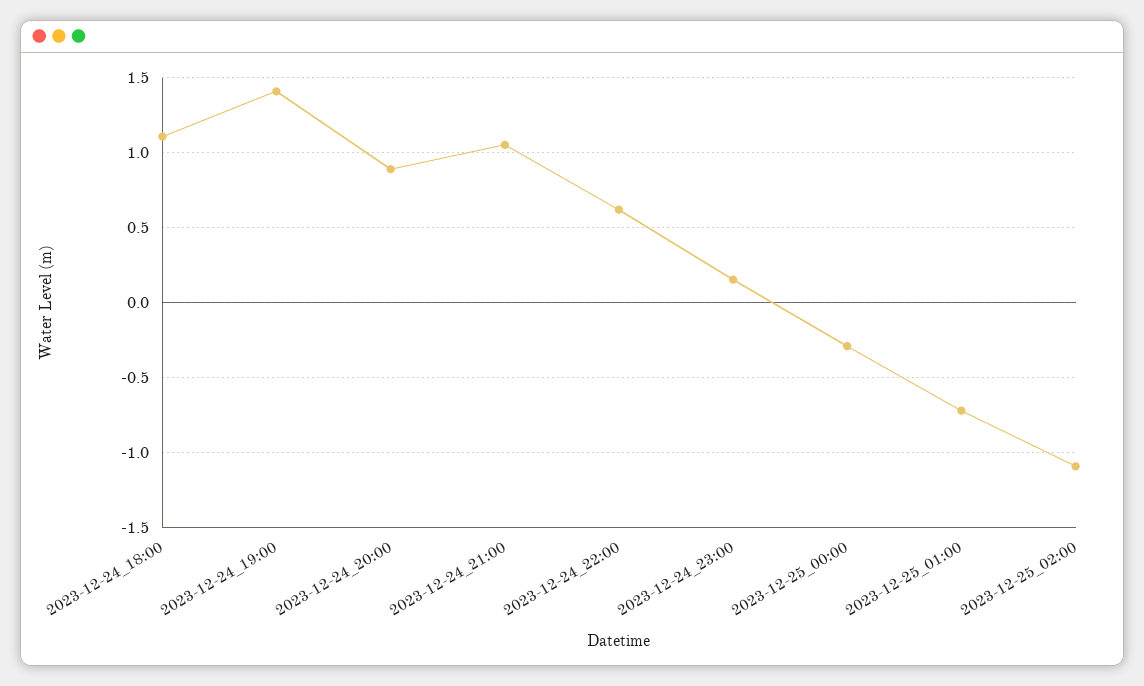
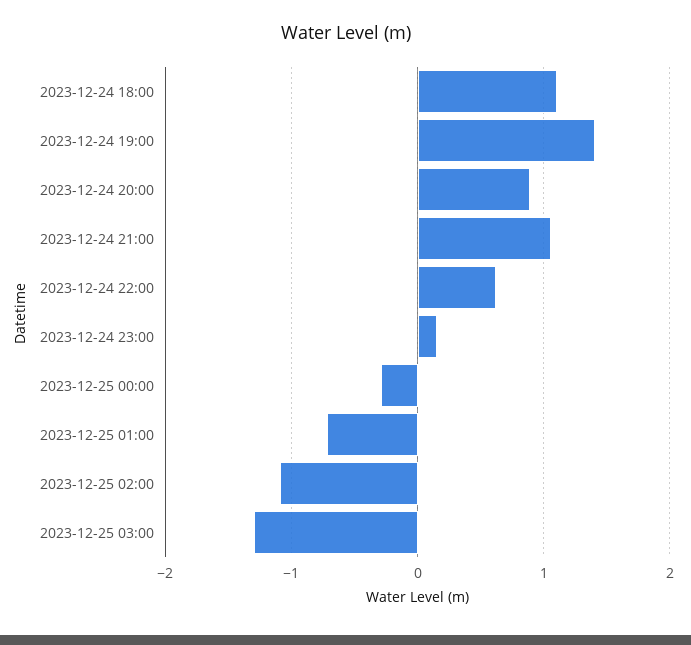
2023-12-25 03:00: none -> -1.3

